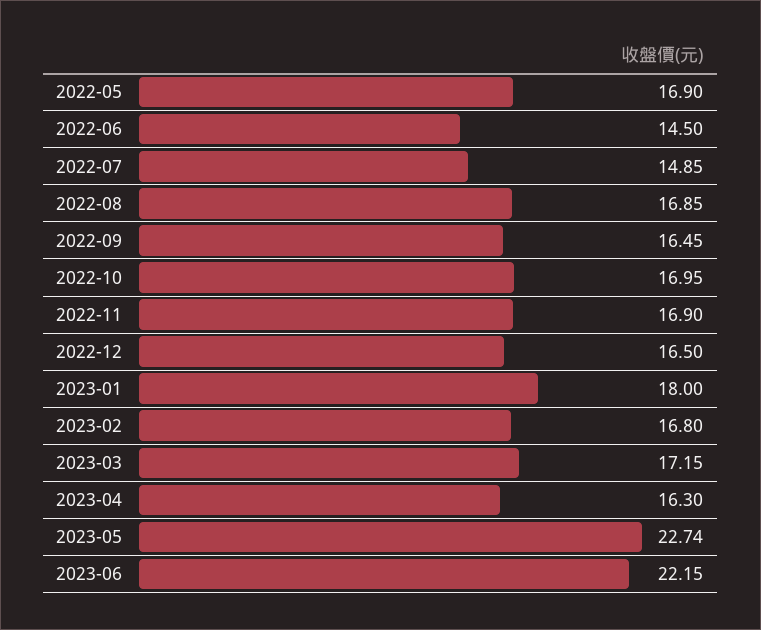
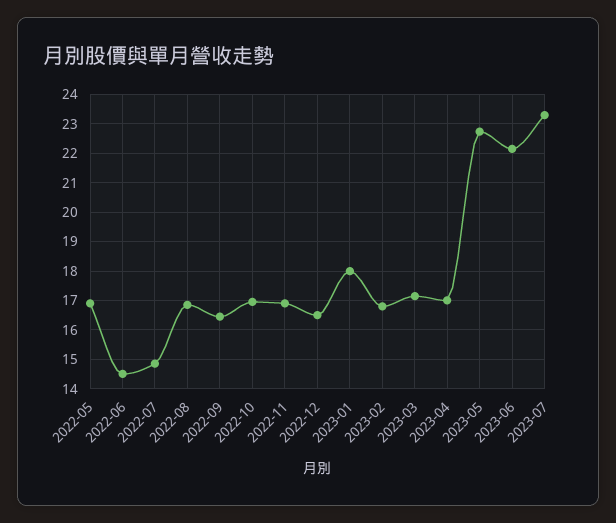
2023-04: 16.3 -> 17
2023-07: none -> 23.25

